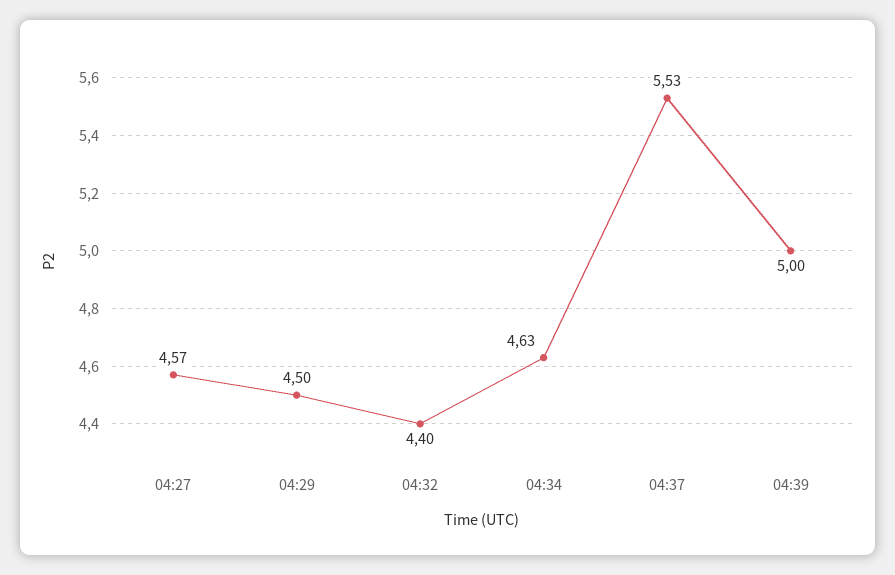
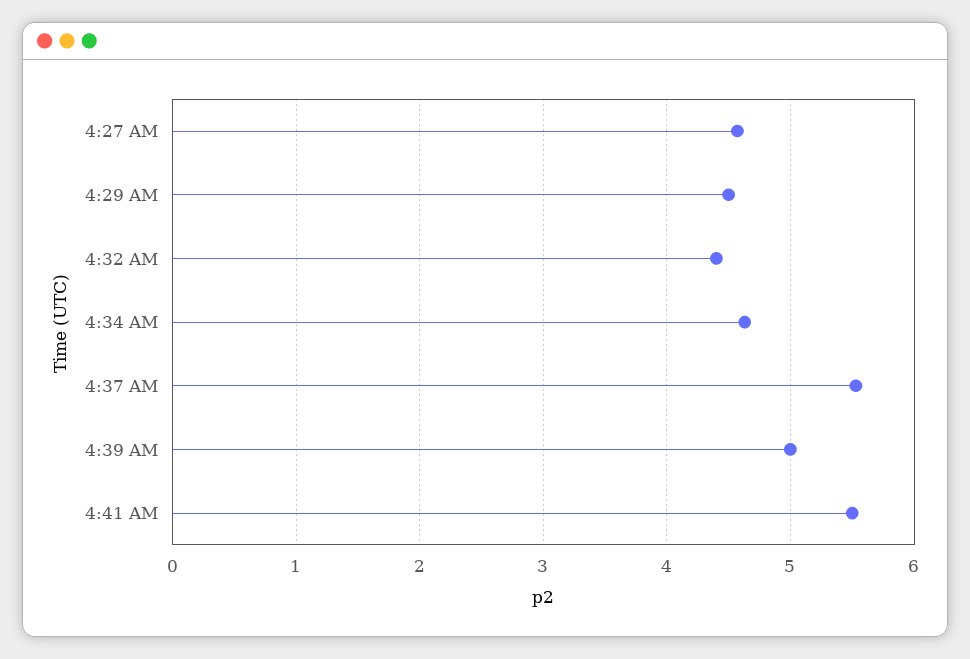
4:41 AM: none -> 5.5

